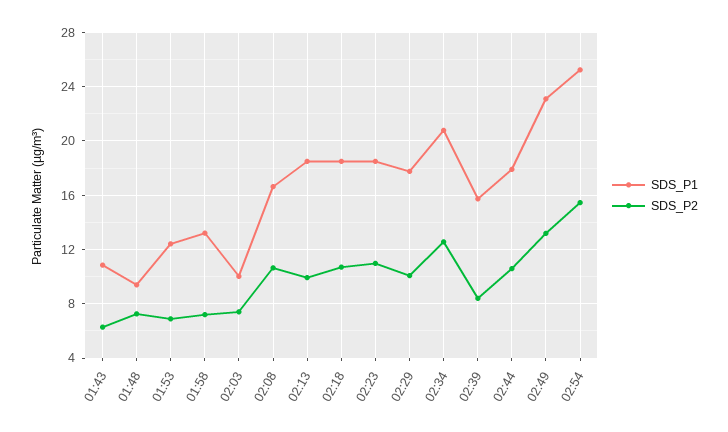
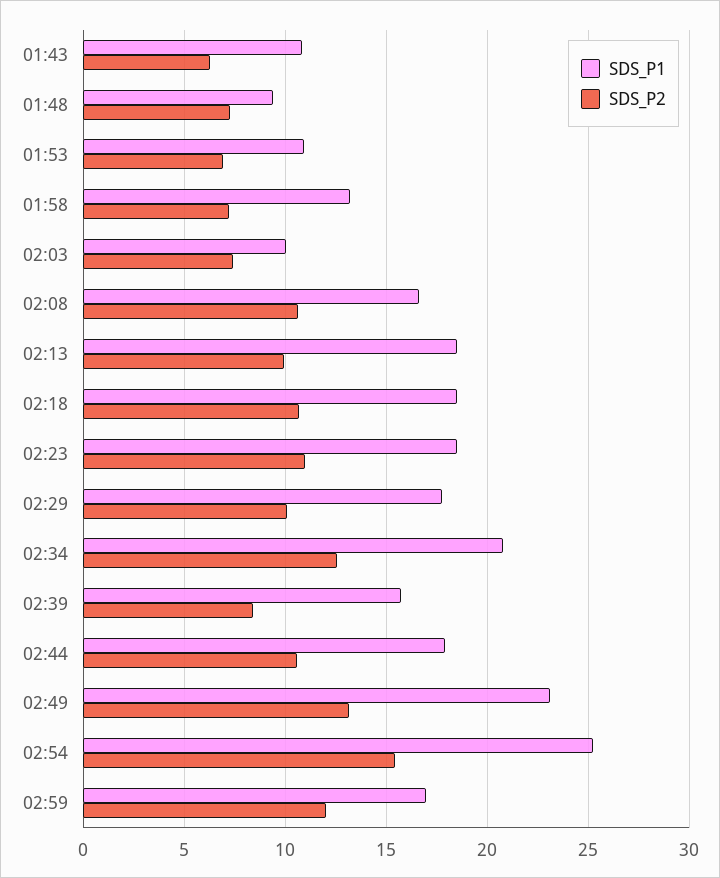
SDS_P1, 01:53: 12.5 -> 11
SDS_P1, 02:59: none -> 17
SDS_P2, 02:59: none -> 12

